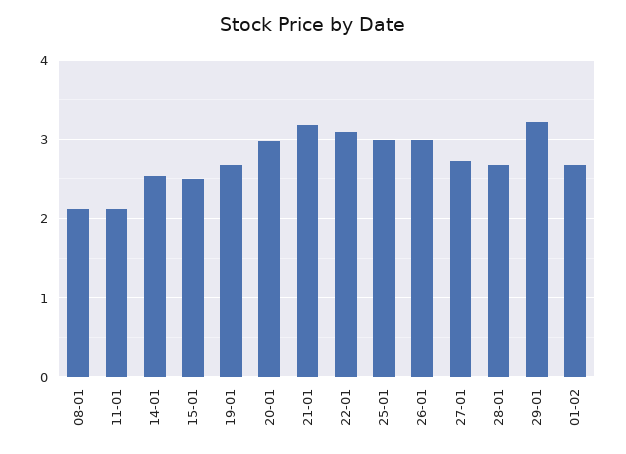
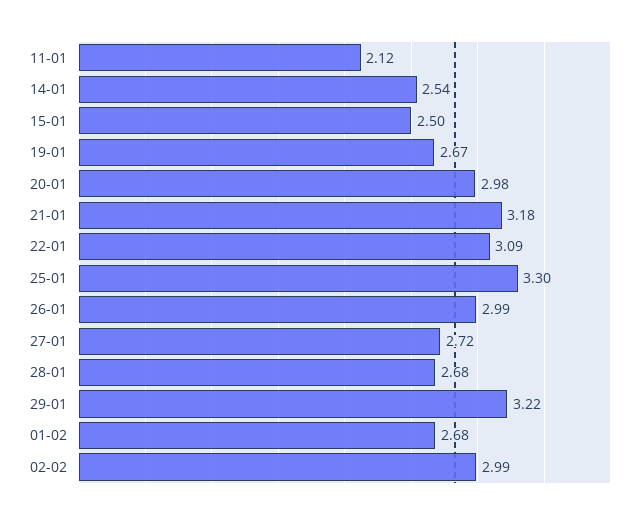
08-01: 2.1 -> none
25-01: 3 -> 3.3
02-02: none -> 2.99

